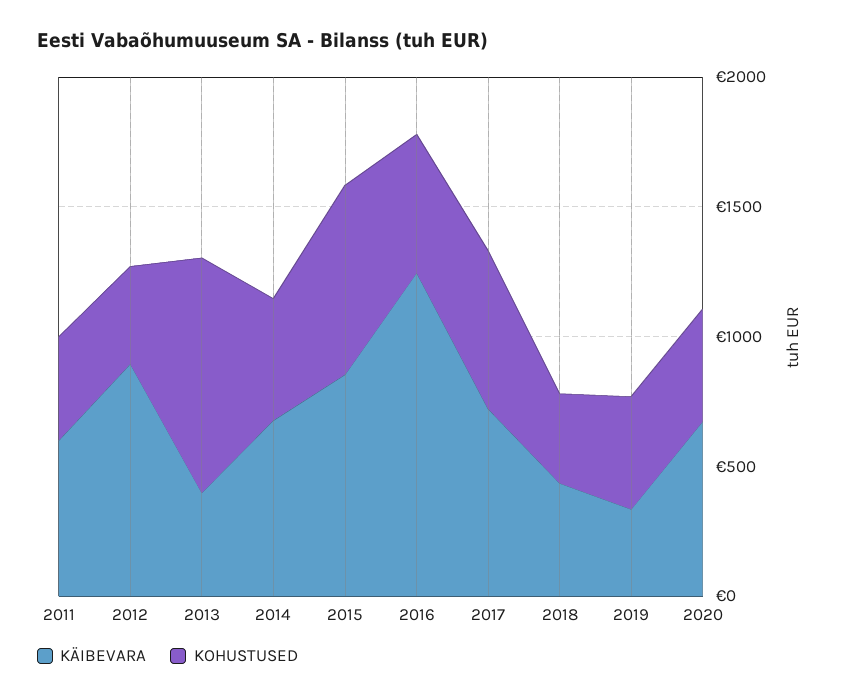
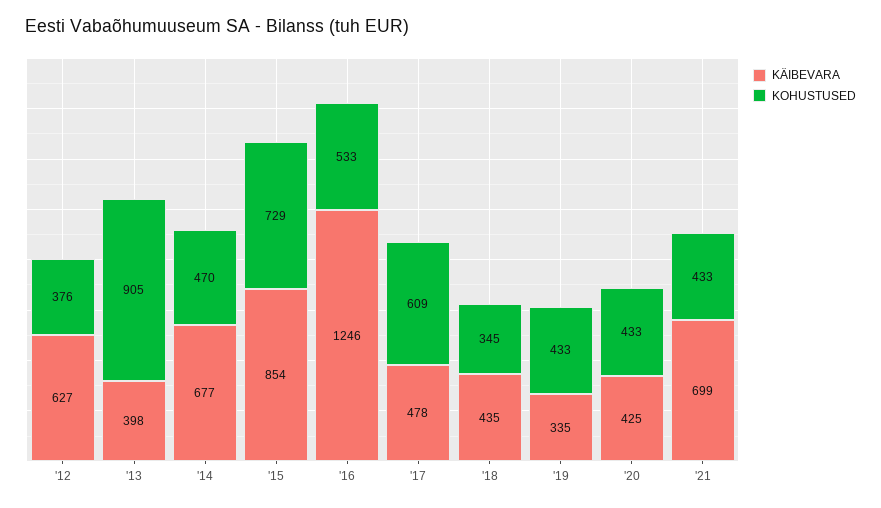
KÄIBEVARA, 2011: 600 -> none
KOHUSTUSED, 2011: 400 -> none
KÄIBEVARA, 2012: 900 -> 627
KÄIBEVARA, 2017: 700 -> 478
KÄIBEVARA, 2020: 700 -> 425
KÄIBEVARA, '21: none -> 699
KOHUSTUSED, '21: none -> 433

